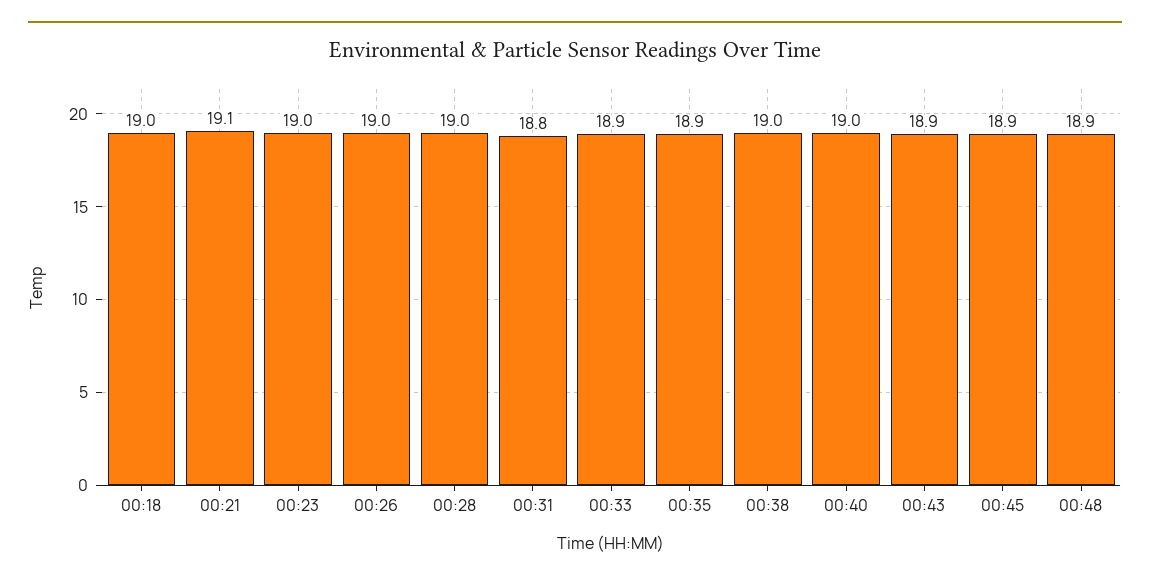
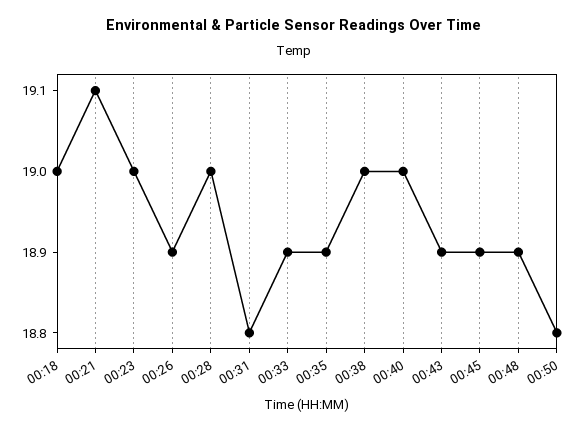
00:26: 19 -> 18.9
00:50: none -> 18.8

